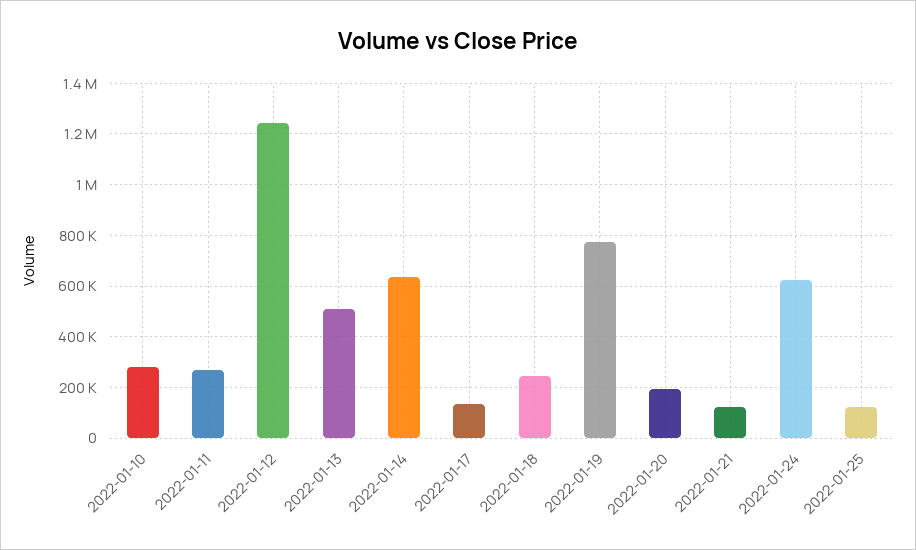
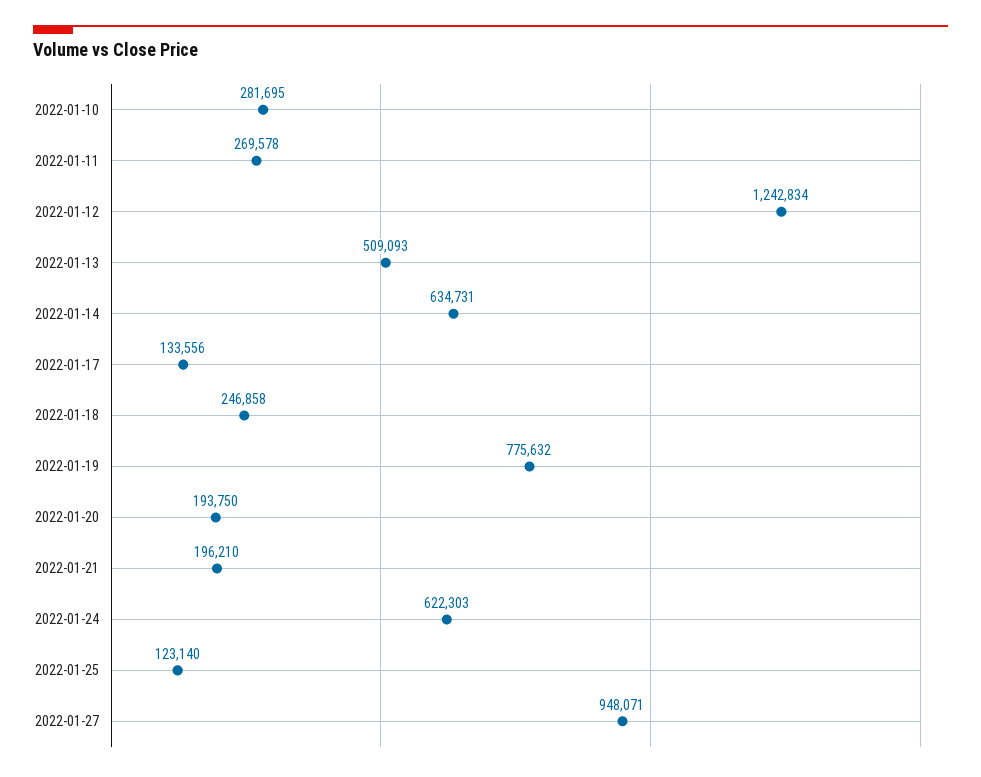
2022-01-21: 125000 -> 196210
2022-01-27: none -> 948071

